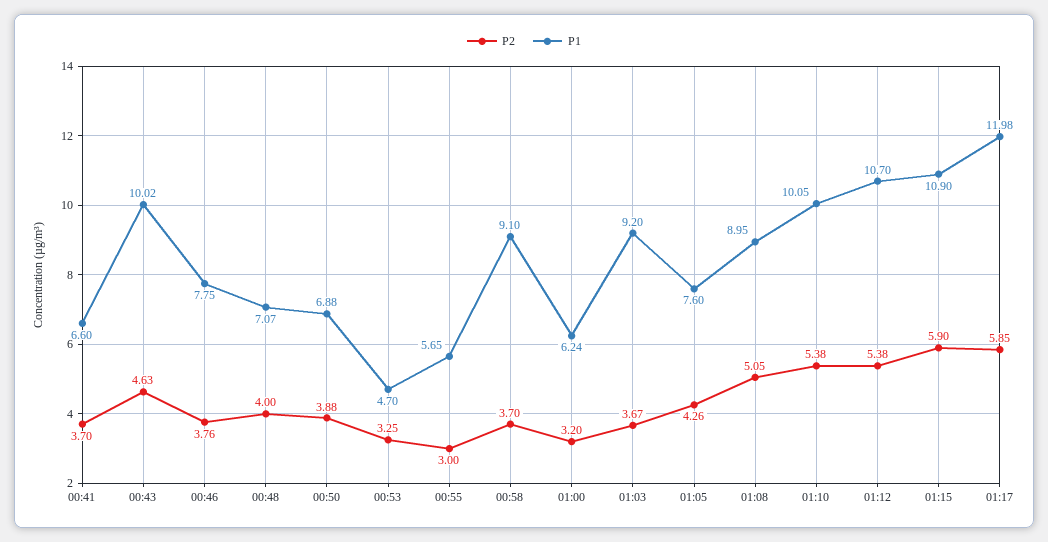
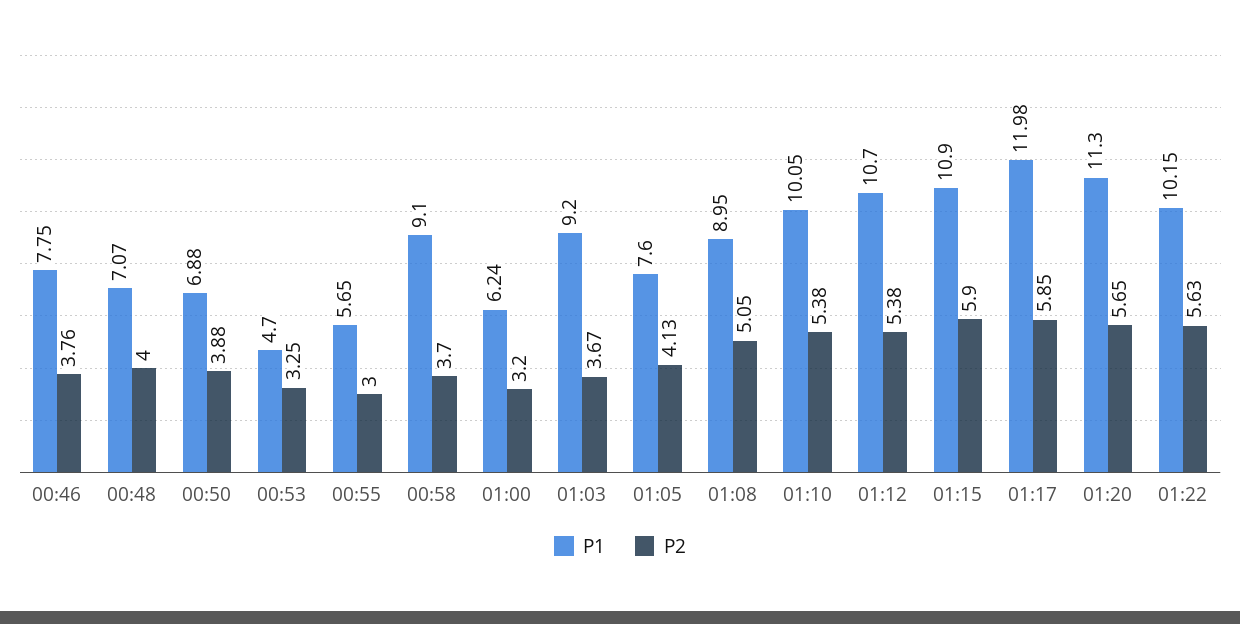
P2, 00:41: 3.7 -> none
P1, 00:41: 6.6 -> none
P2, 00:43: 4.63 -> none
P1, 00:43: 10.02 -> none
P2, 01:05: 4.26 -> 4.13
P1, 01:20: none -> 11.3
P2, 01:20: none -> 5.65
P1, 01:22: none -> 10.15
P2, 01:22: none -> 5.63

